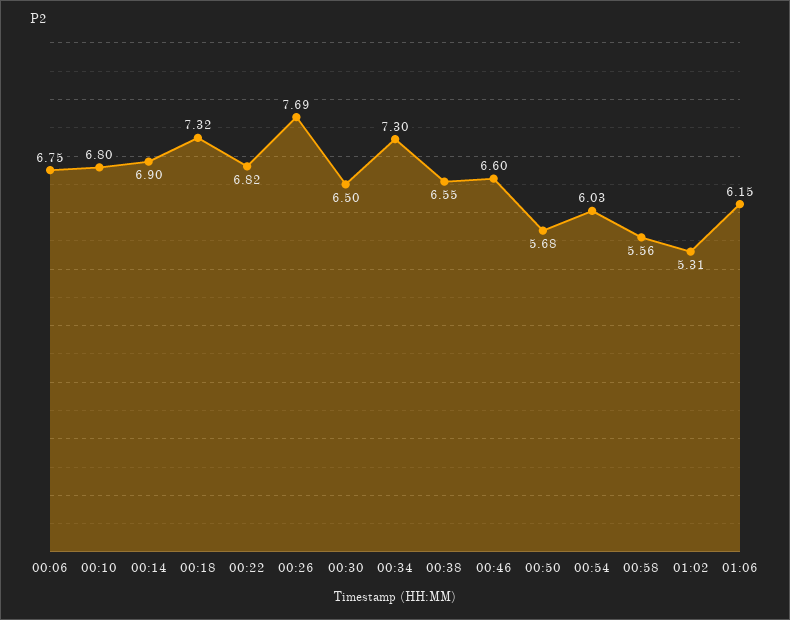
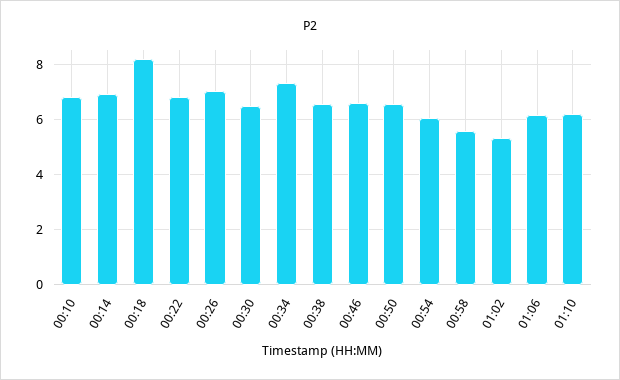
00:06: 6.75 -> none
00:18: 7.32 -> 8.25
00:26: 7.69 -> 7
00:50: 5.68 -> 6.5
01:10: none -> 6.25

